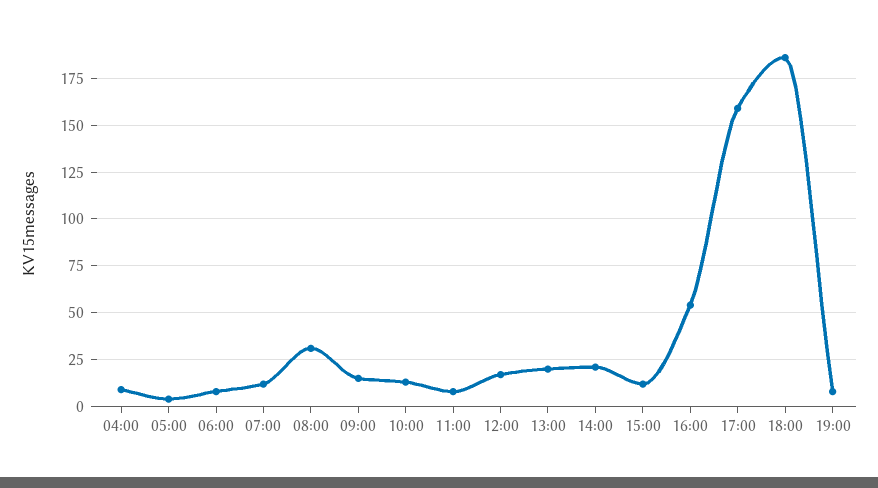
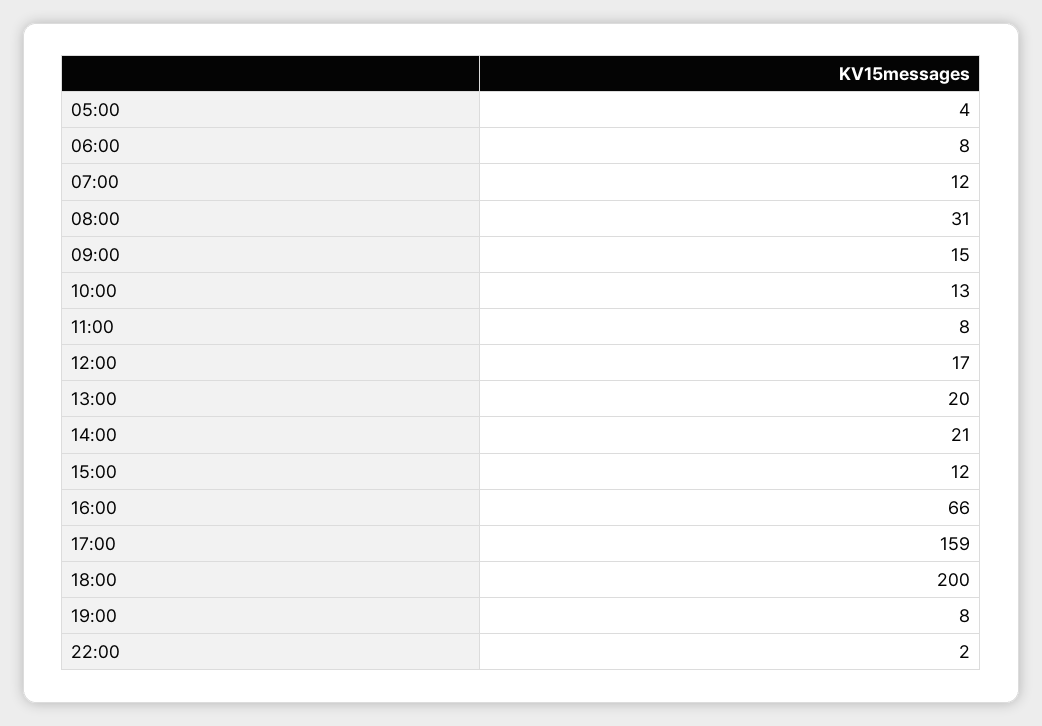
04:00: 10 -> none
16:00: 55 -> 66
18:00: 185 -> 200
22:00: none -> 2

